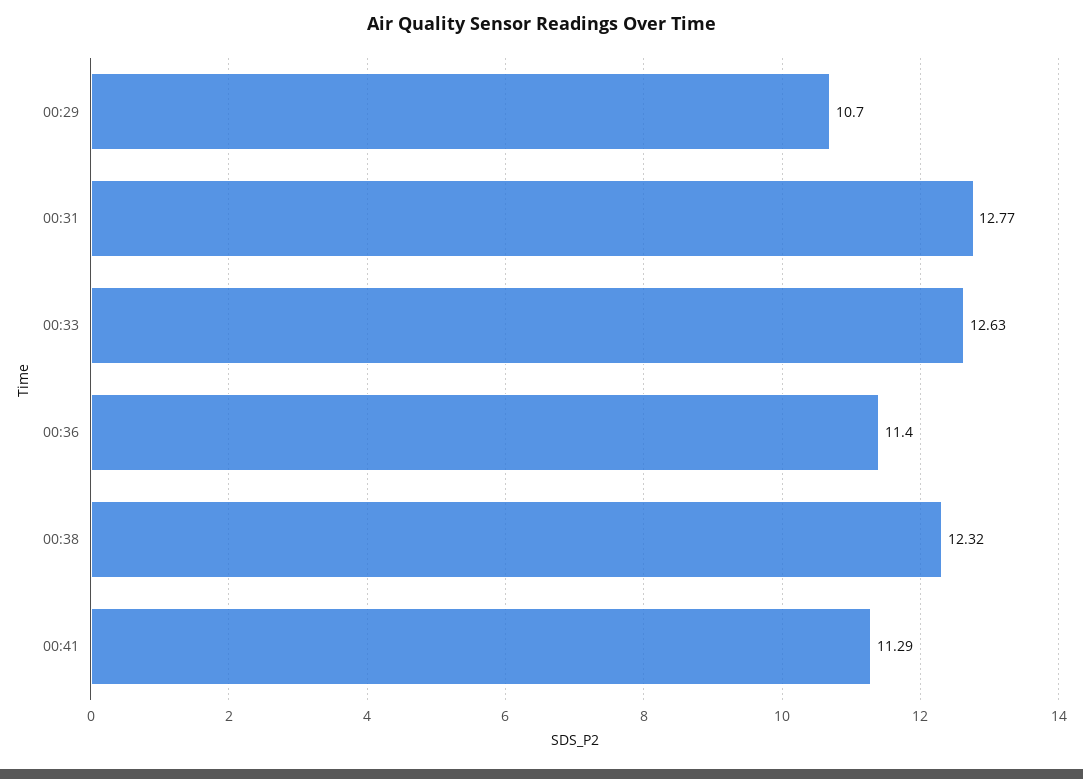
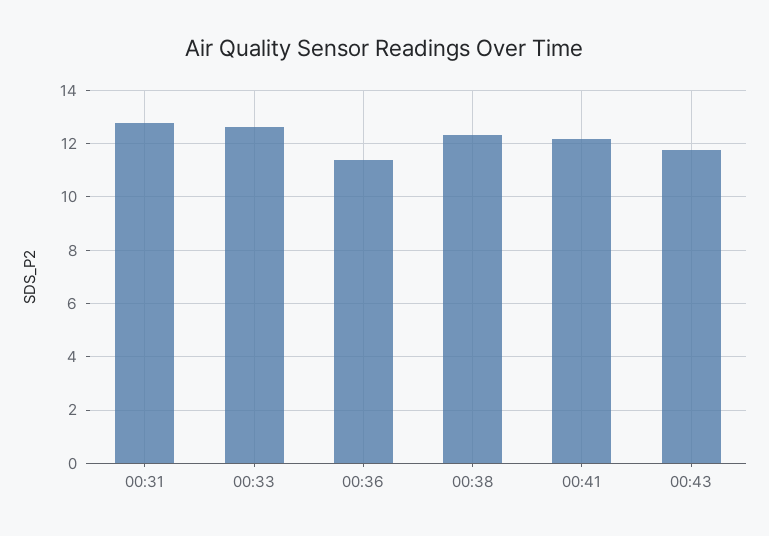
00:29: 10.7 -> none
00:41: 11.29 -> 12.25
00:43: none -> 11.75

